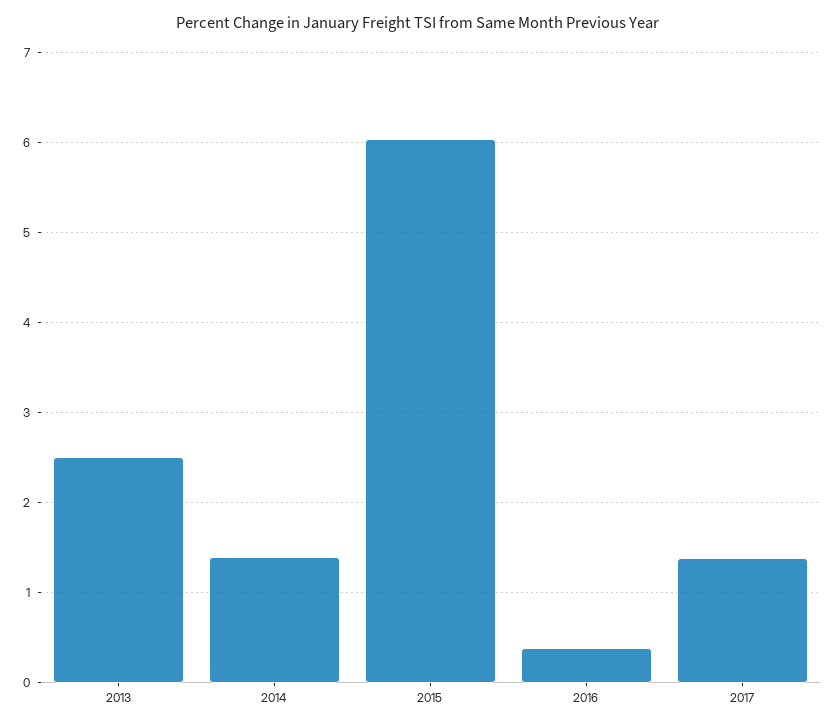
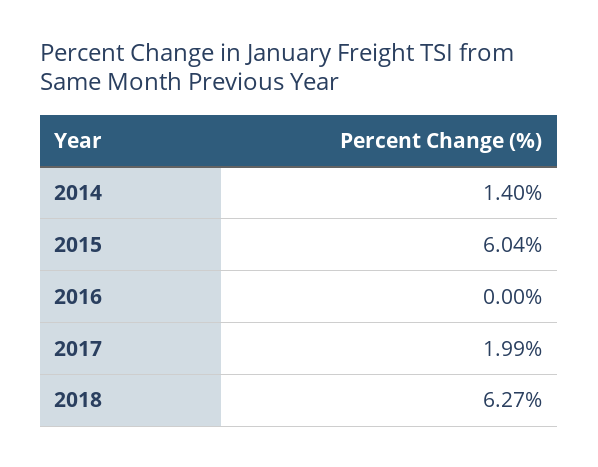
2013: 2.5 -> none
2016: 0.4 -> 0
2017: 1.4 -> 1.99
2018: none -> 6.27

